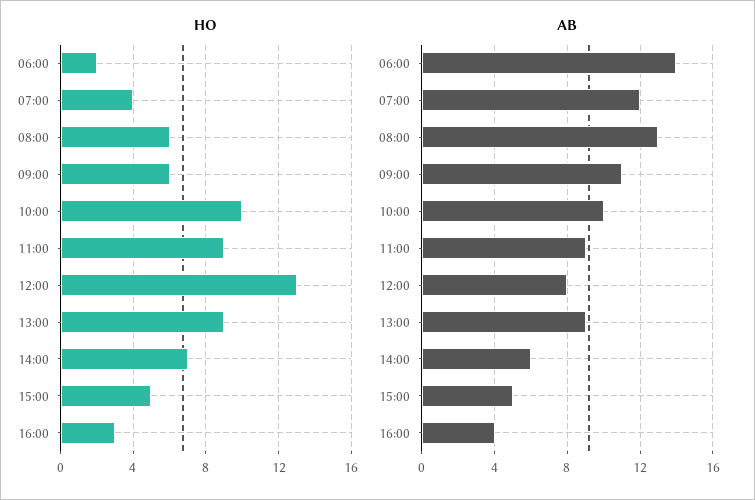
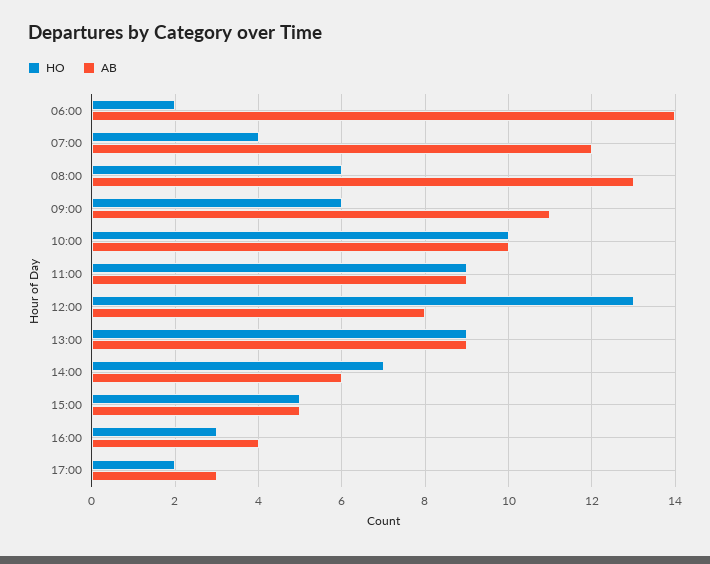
HO, 17:00: none -> 2
AB, 17:00: none -> 3

